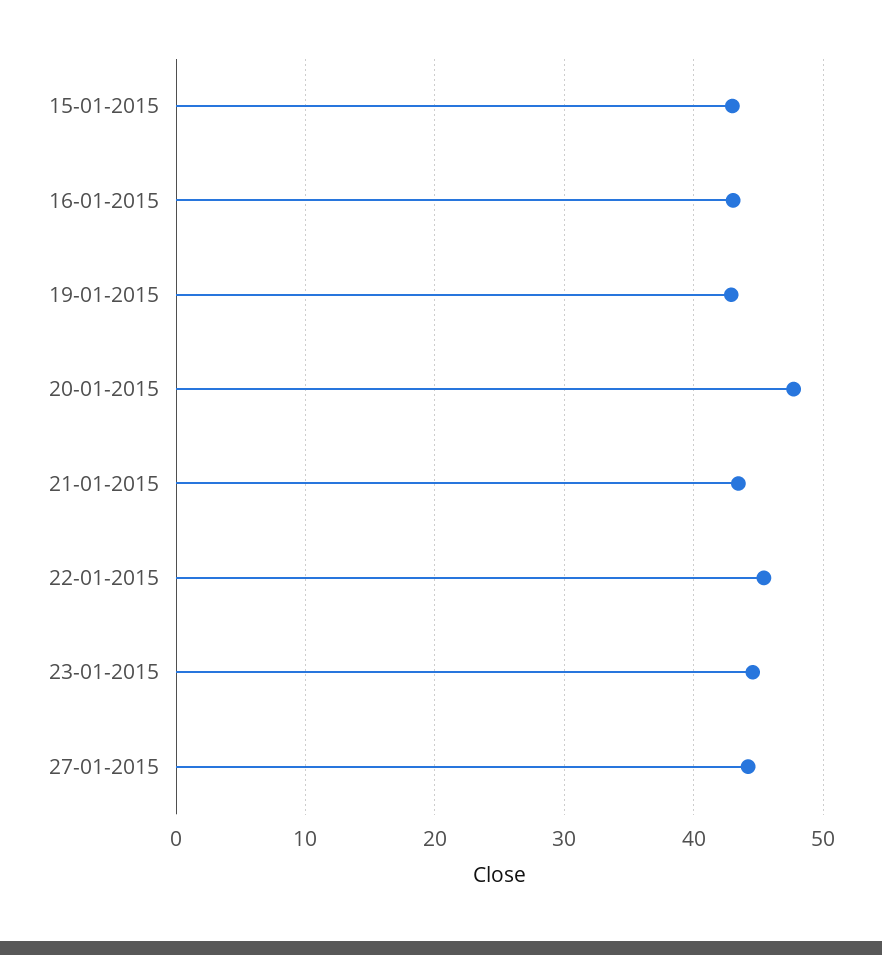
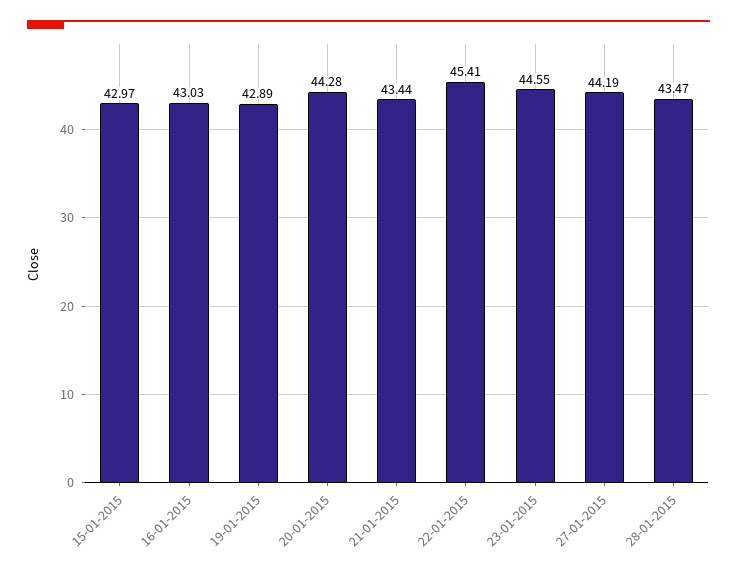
20-01-2015: 48 -> 44.28
28-01-2015: none -> 43.47

